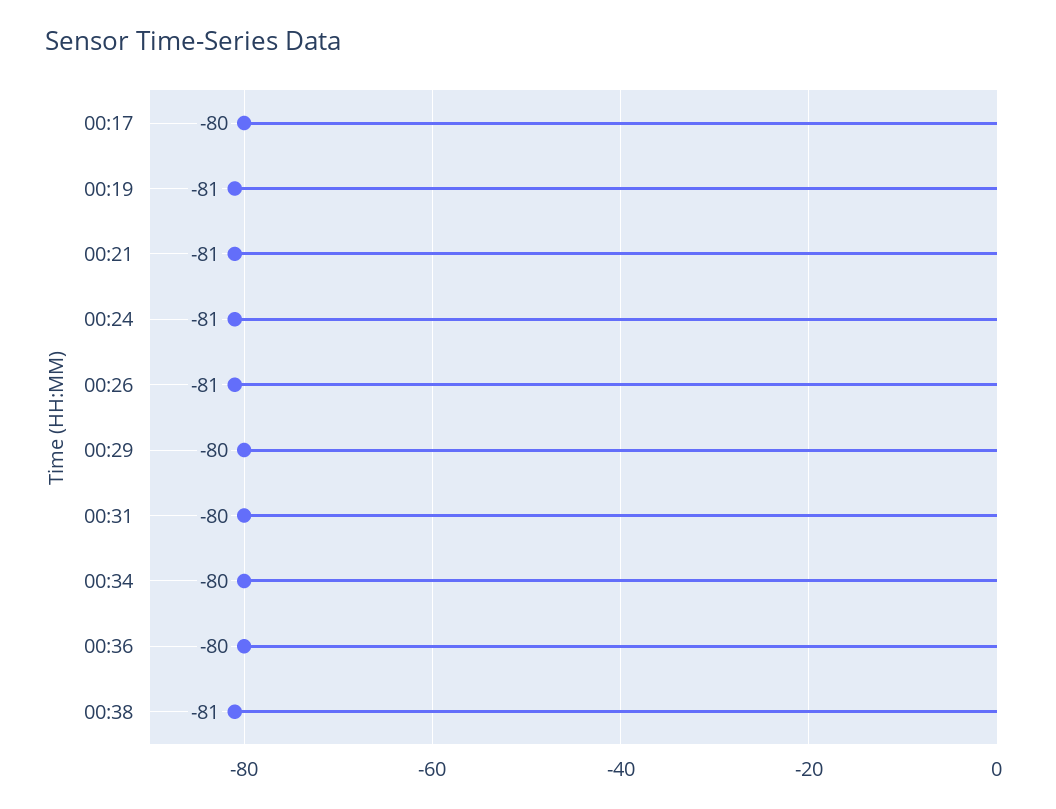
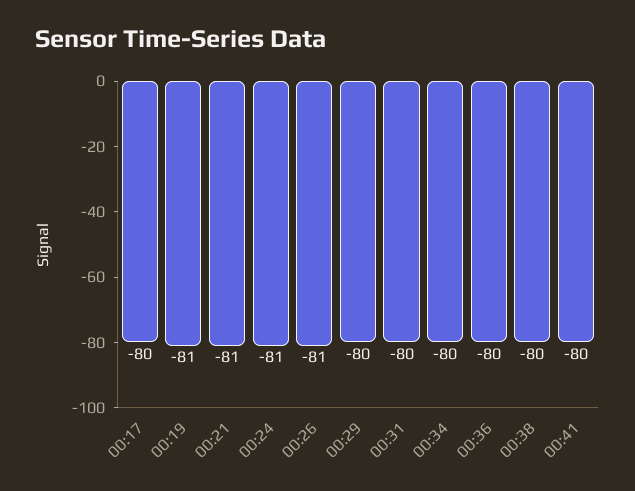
00:38: -81 -> -80
00:41: none -> -80

